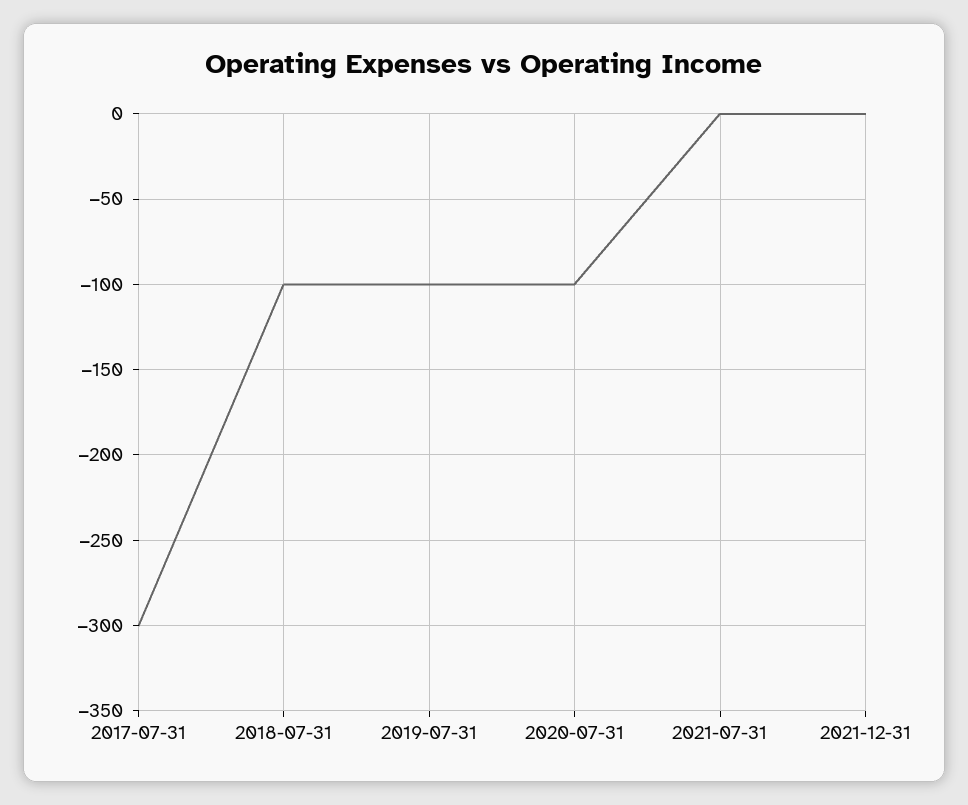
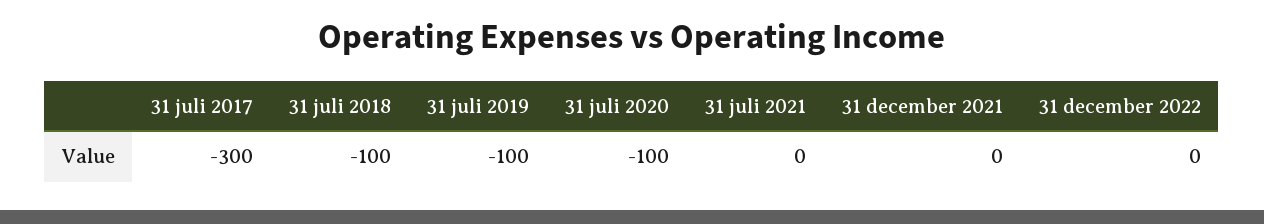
31 december 2022: none -> 0

